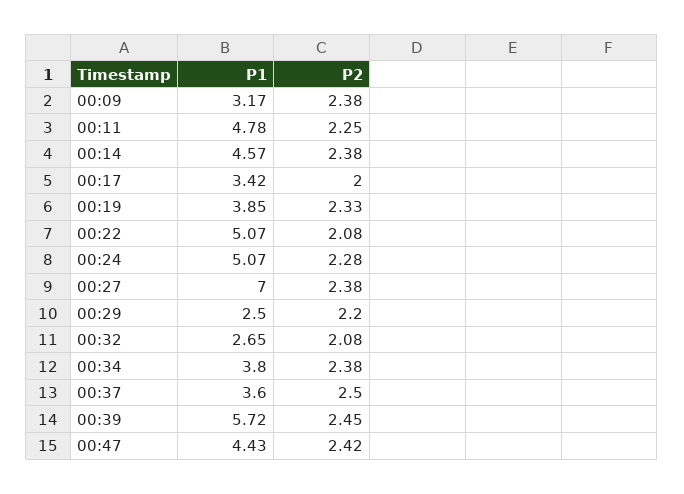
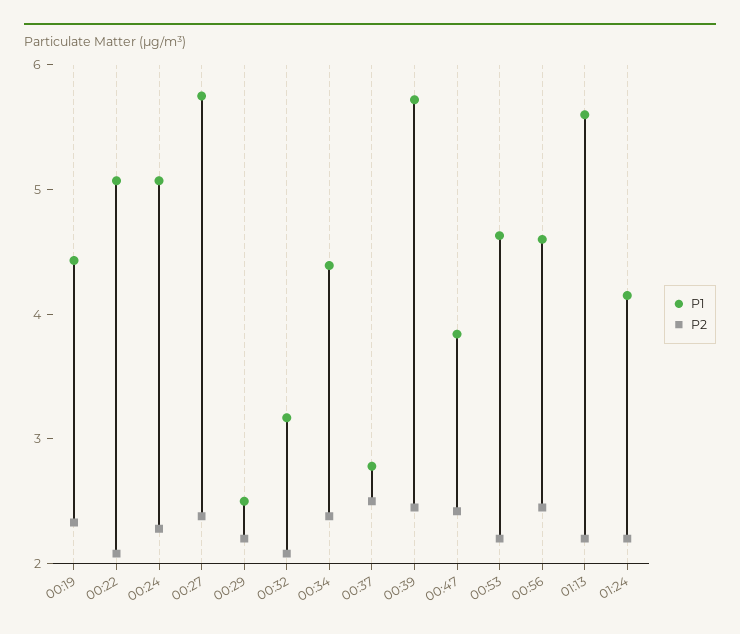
P1, 00:09: 3.17 -> none
P2, 00:09: 2.38 -> none
P1, 00:11: 4.78 -> none
P2, 00:11: 2.25 -> none
P1, 00:14: 4.57 -> none
P2, 00:14: 2.38 -> none
P1, 00:17: 3.42 -> none
P2, 00:17: 2 -> none
P1, 00:19: 3.85 -> 4.4
P1, 00:27: 7 -> 5.8
P1, 00:32: 2.65 -> 3.2
P1, 00:34: 3.8 -> 4.4
P1, 00:37: 3.6 -> 2.8
P1, 00:47: 4.43 -> 3.8
P1, 00:53: none -> 4.6
P2, 00:53: none -> 2.2
P1, 00:56: none -> 4.6
P2, 00:56: none -> 2.4
P1, 01:13: none -> 5.6
P2, 01:13: none -> 2.2
P1, 01:24: none -> 4.2
P2, 01:24: none -> 2.2

